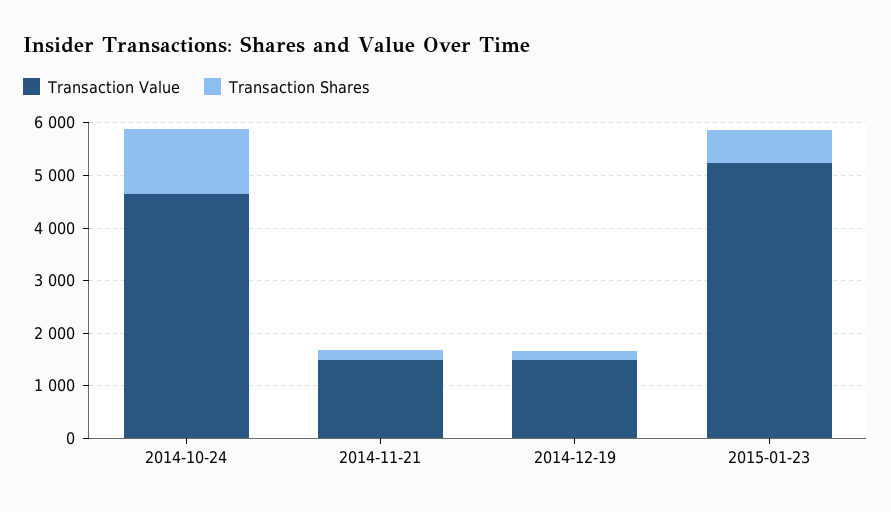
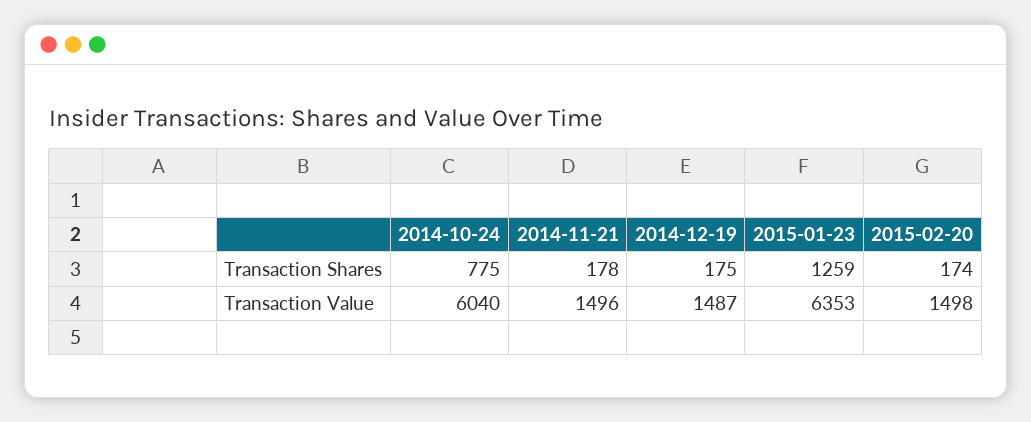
Transaction Value, 2014-10-24: 4600 -> 6040
Transaction Shares, 2014-10-24: 1200 -> 775
Transaction Value, 2015-01-23: 5200 -> 6353
Transaction Shares, 2015-01-23: 600 -> 1259
Transaction Shares, 2015-02-20: none -> 174
Transaction Value, 2015-02-20: none -> 1498

